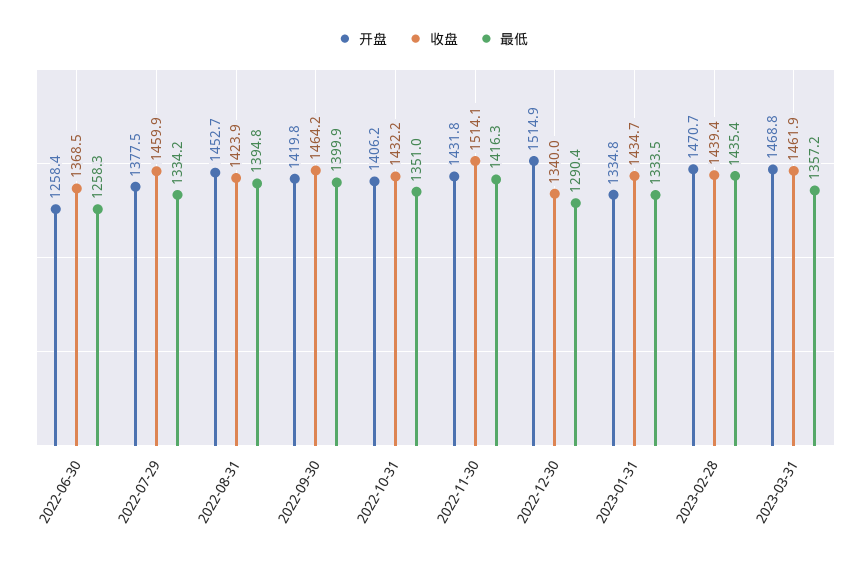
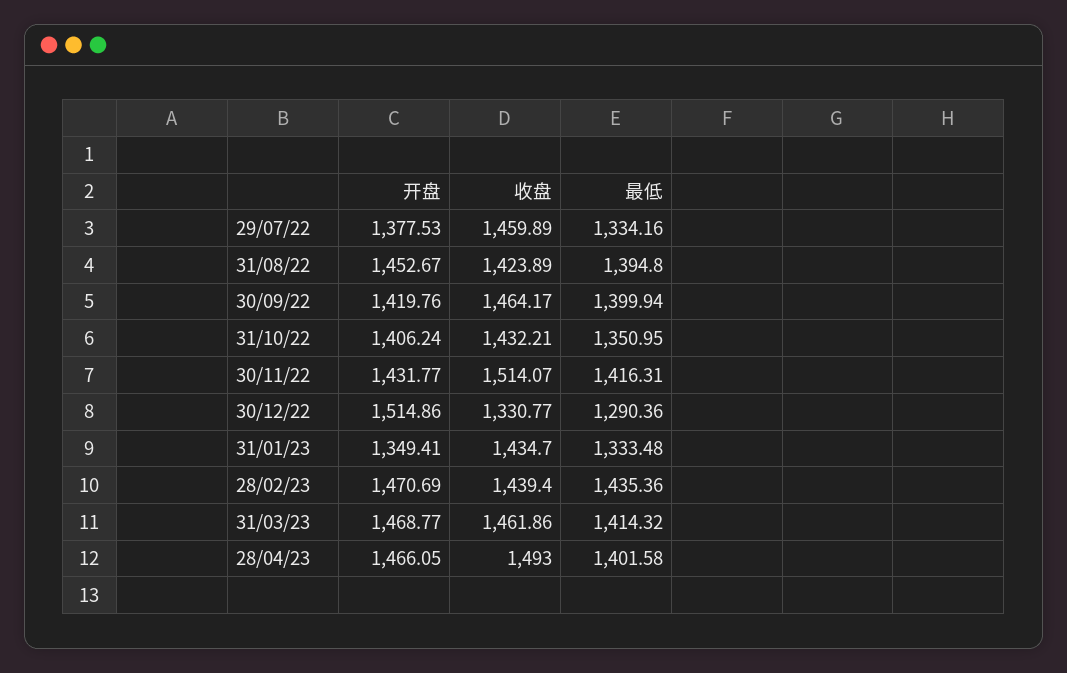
开盘, 2022-06-30: 1258.4 -> none
收盘, 2022-06-30: 1368.5 -> none
最低, 2022-06-30: 1258.3 -> none
收盘, 2022-12-30: 1340 -> 1330.77
开盘, 2023-01-31: 1334.8 -> 1349.41
最低, 2023-03-31: 1357.2 -> 1414.32
开盘, 28/04/23: none -> 1466.05
收盘, 28/04/23: none -> 1493
最低, 28/04/23: none -> 1401.58

